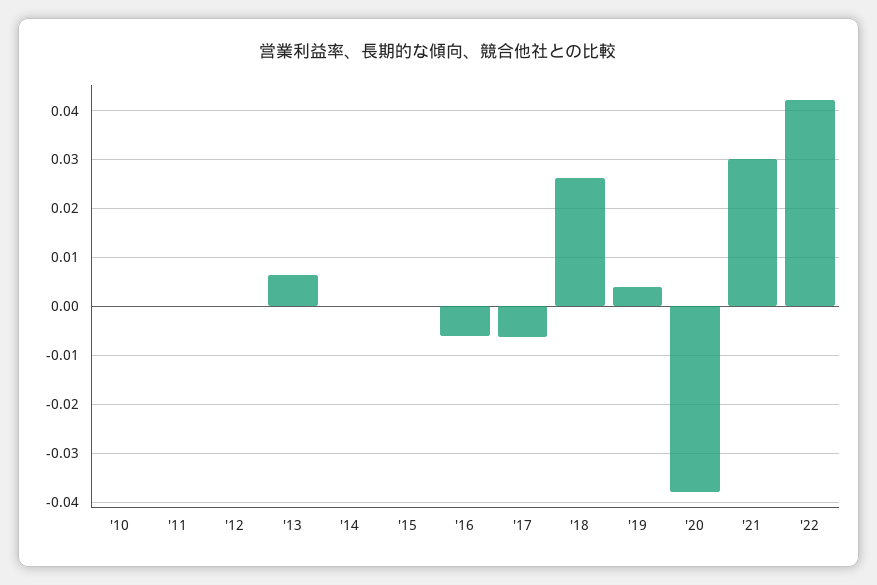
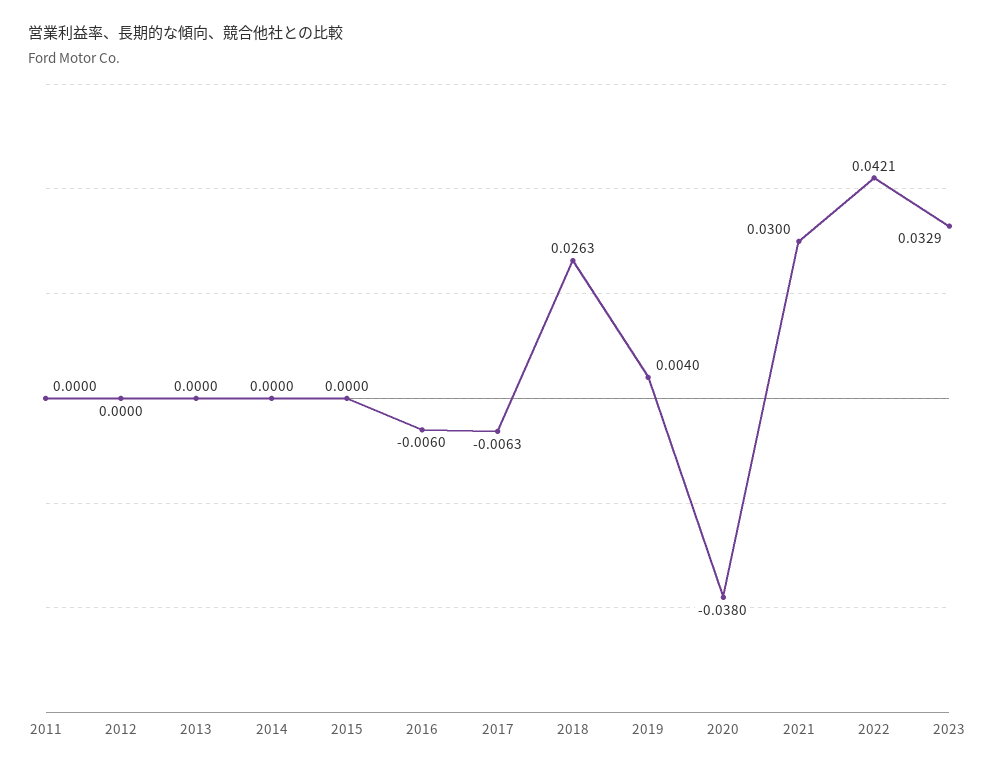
'10: 0 -> none
'13: 0.006 -> 0
2023: none -> 0.0329

